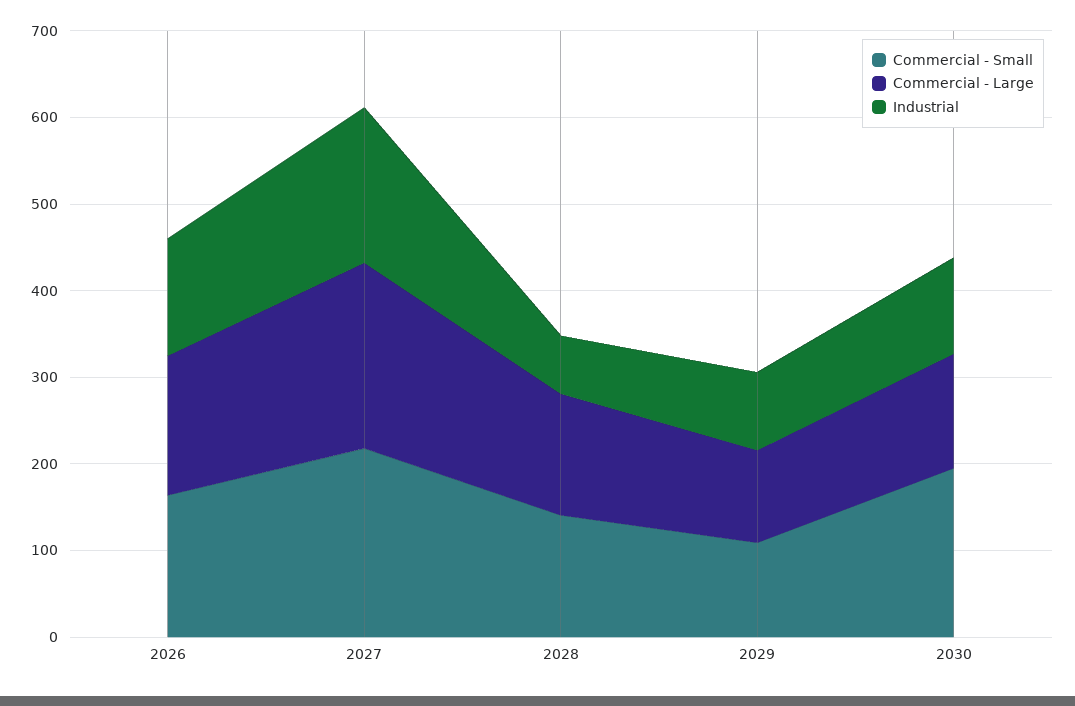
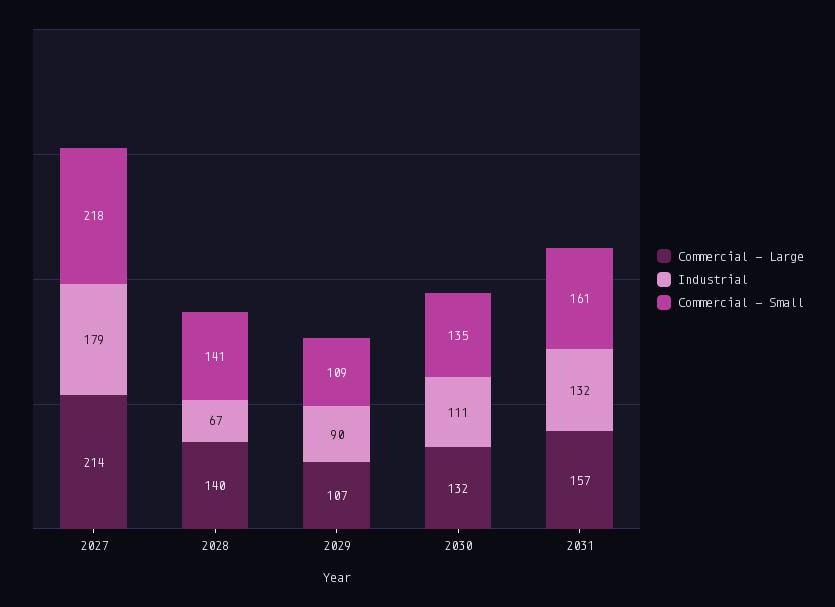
Commercial - Small, 2026: 160 -> none
Commercial - Large, 2026: 160 -> none
Industrial, 2026: 140 -> none
Commercial - Small, 2030: 200 -> 135
Commercial - Large, 2031: none -> 157
Industrial, 2031: none -> 132
Commercial - Small, 2031: none -> 161

